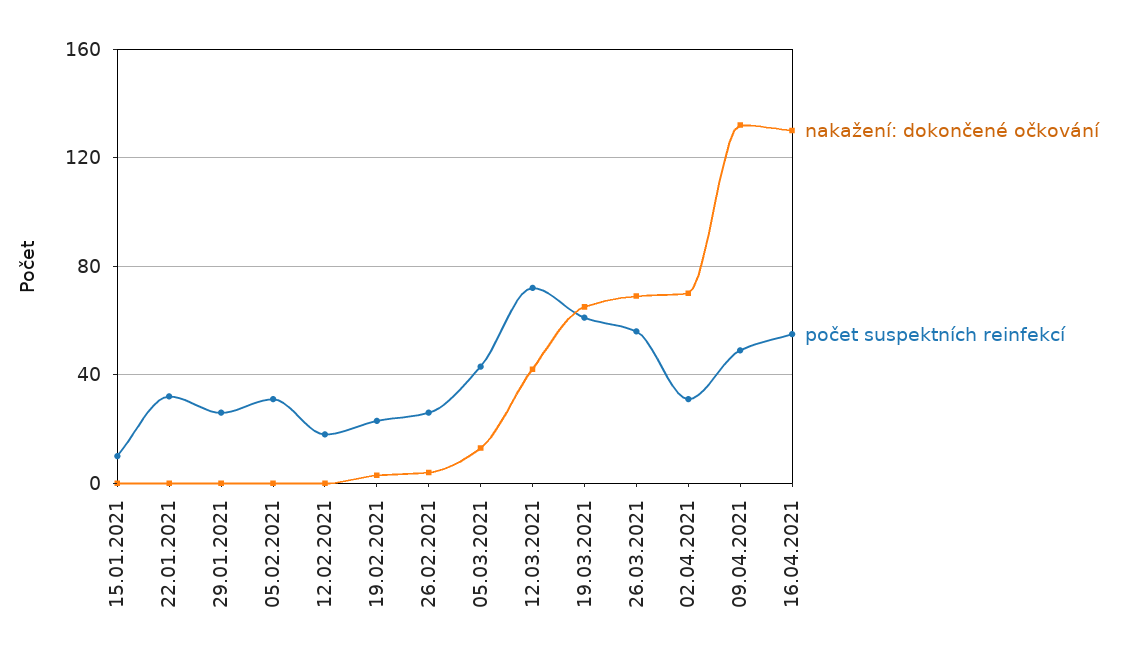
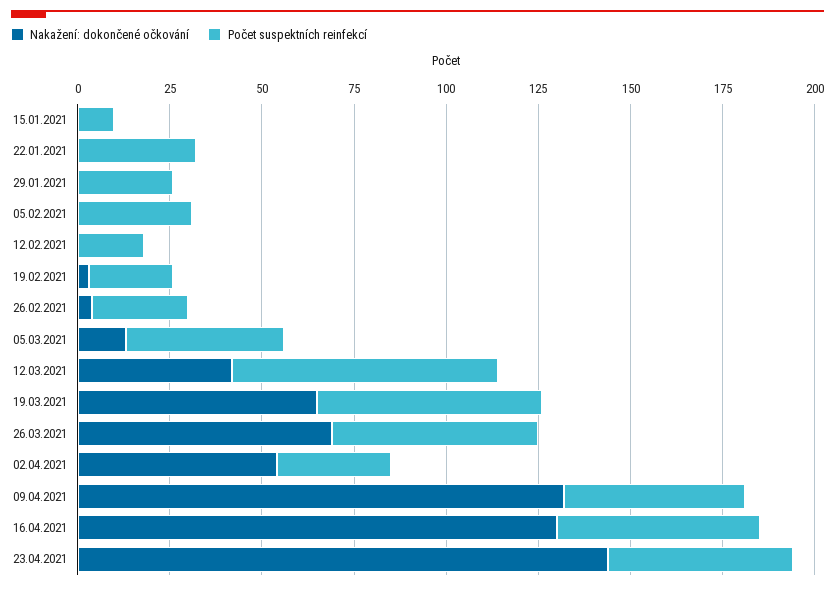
nakažení: dokončené očkování, 02.04.2021: 70 -> 55
nakažení: dokončené očkování, 23.04.2021: none -> 145
počet suspektních reinfekcí, 23.04.2021: none -> 50

